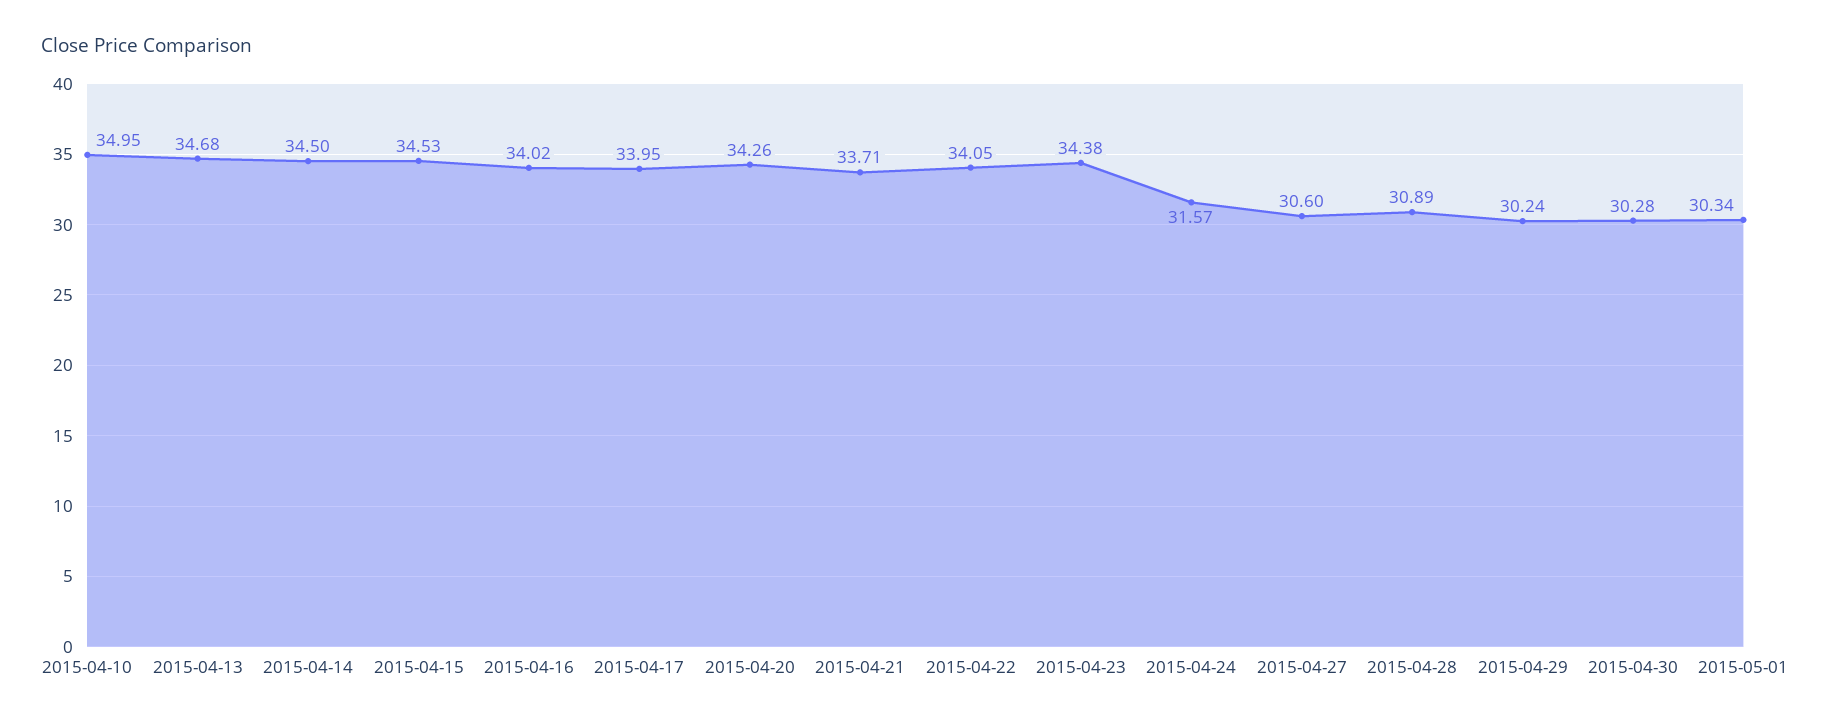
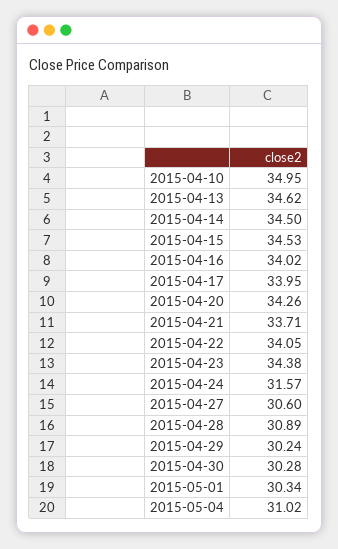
2015-04-13: 34.68 -> 34.62
2015-05-04: none -> 31.02

